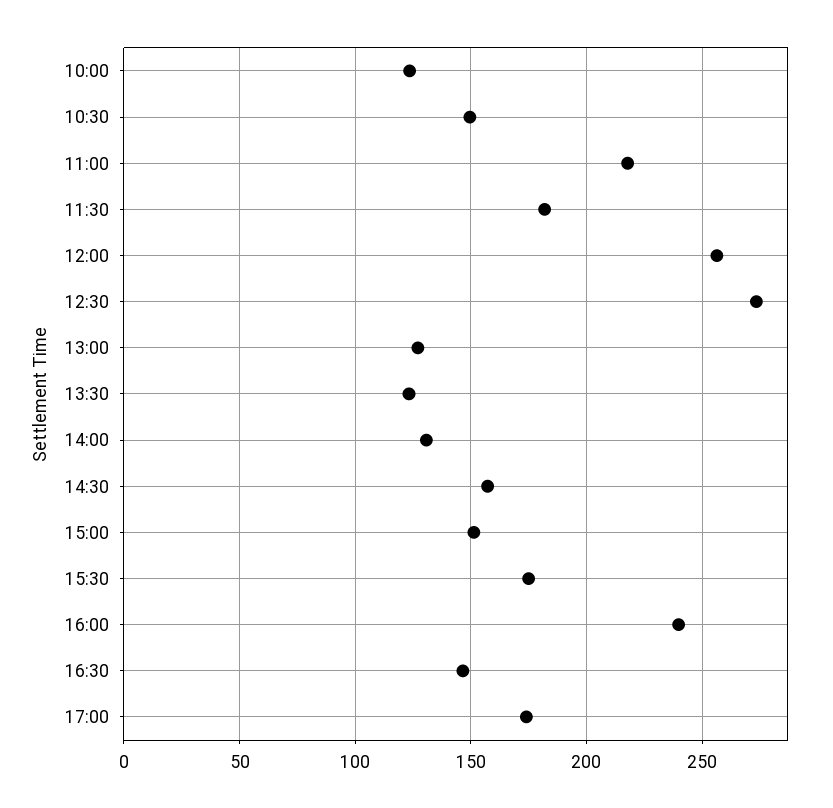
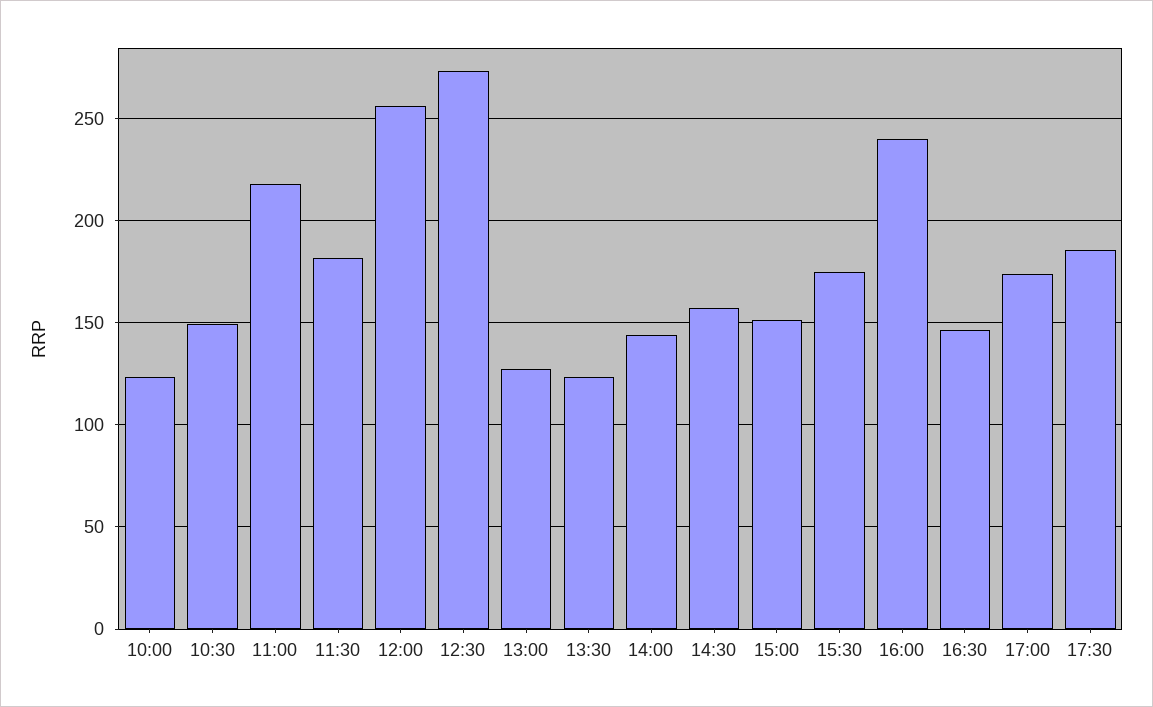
14:00: 130 -> 145
17:30: none -> 185

